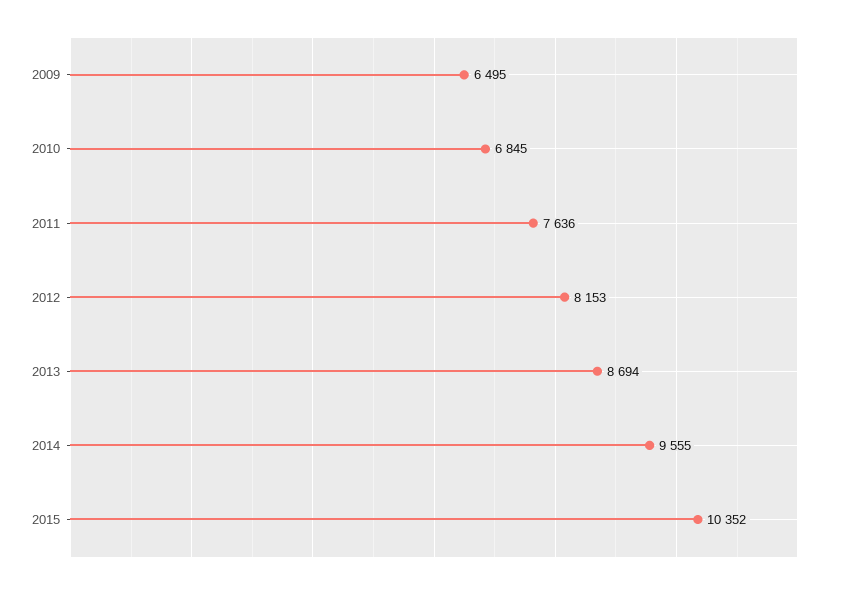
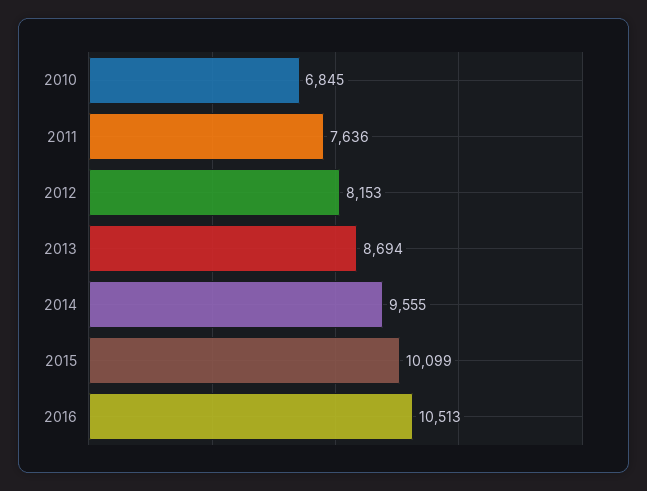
2009: 6495 -> none
2015: 10352 -> 10099
2016: none -> 10513

